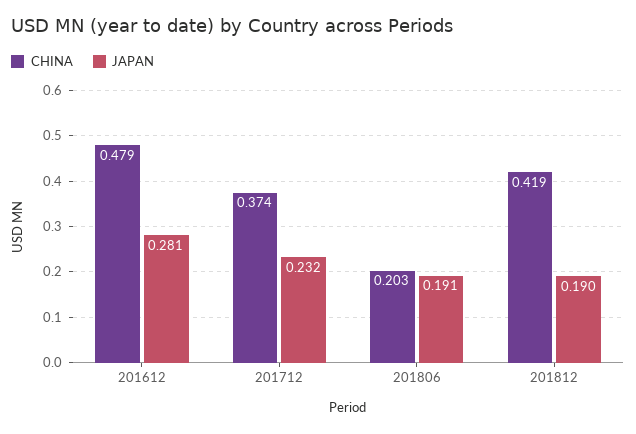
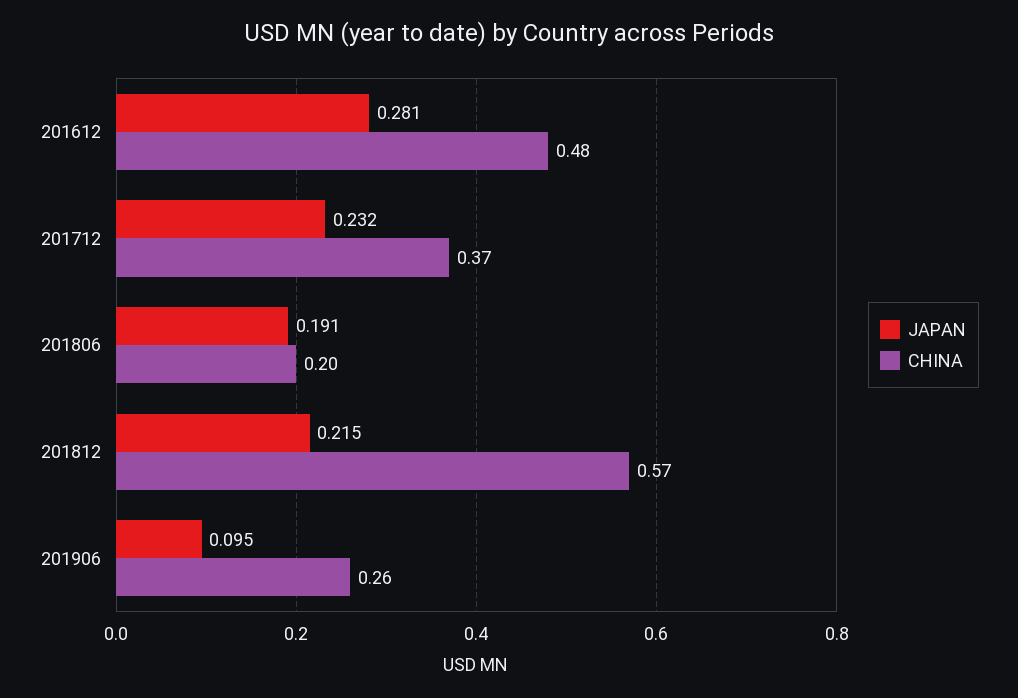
CHINA, 201812: 0.419 -> 0.57
JAPAN, 201812: 0.19 -> 0.215
JAPAN, 201906: none -> 0.095
CHINA, 201906: none -> 0.26

